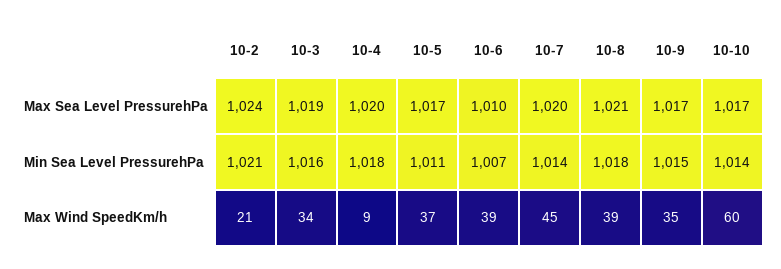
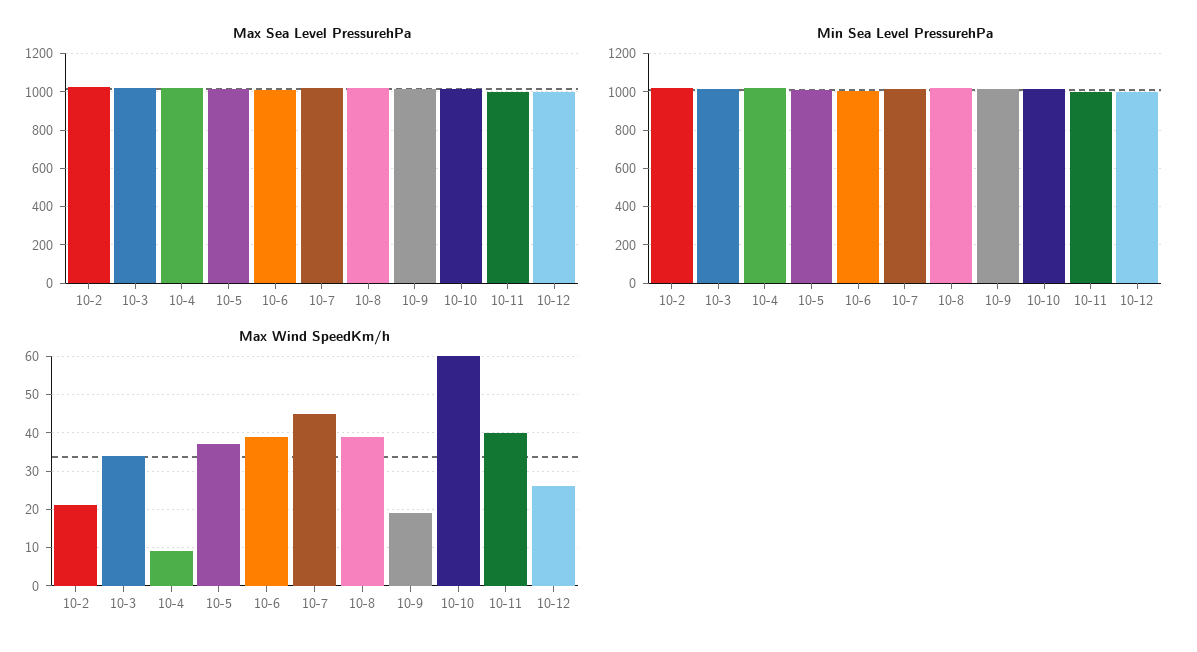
Max Wind SpeedKm/h, 10-9: 35 -> 20
Max Sea Level PressurehPa, 10-11: none -> 1000
Max Sea Level PressurehPa, 10-12: none -> 1000
Min Sea Level PressurehPa, 10-11: none -> 1000
Min Sea Level PressurehPa, 10-12: none -> 1000
Max Wind SpeedKm/h, 10-11: none -> 40
Max Wind SpeedKm/h, 10-12: none -> 25

